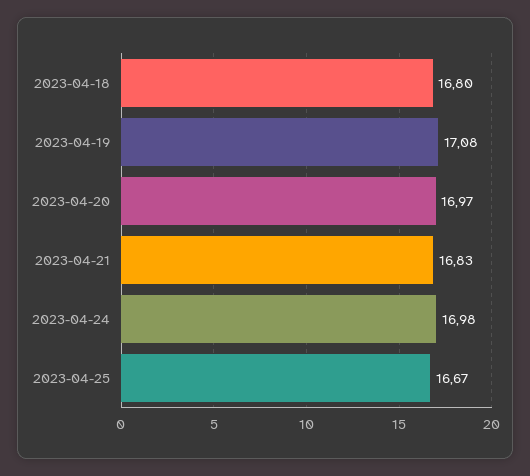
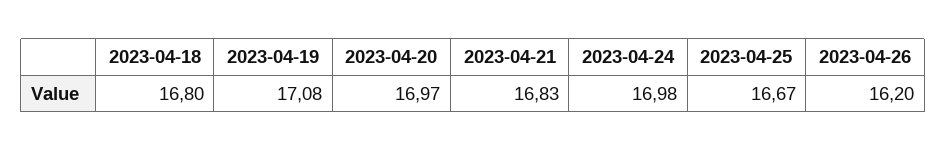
2023-04-26: none -> 16.2

